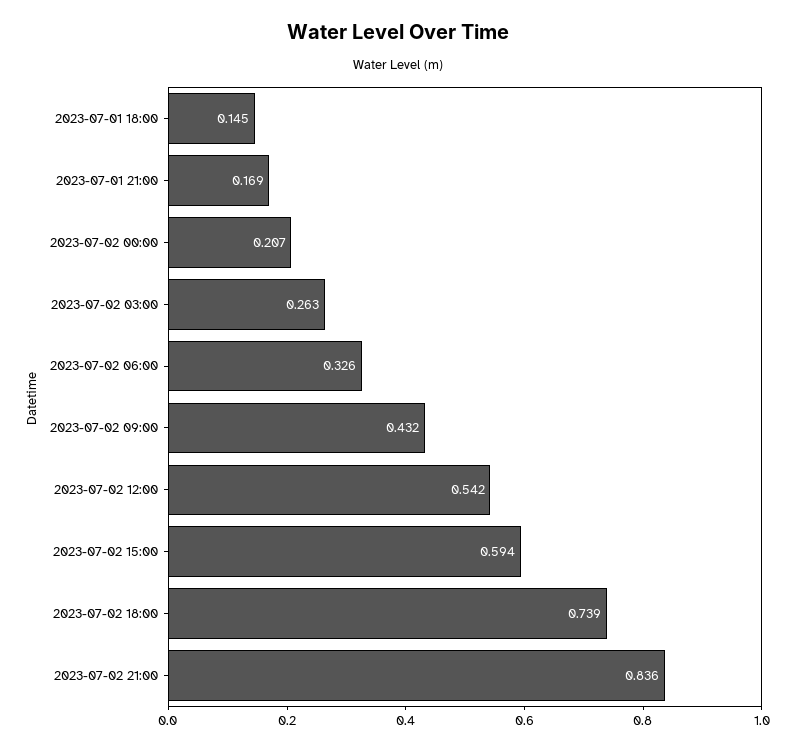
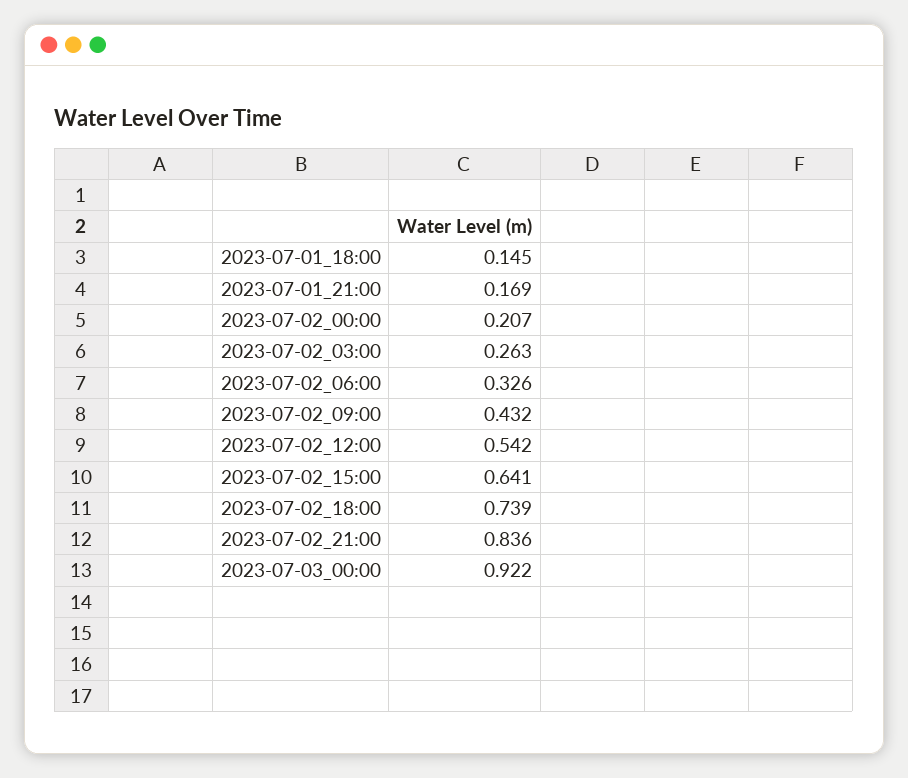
2023-07-02 15:00: 0.594 -> 0.641
2023-07-03_00:00: none -> 0.922

